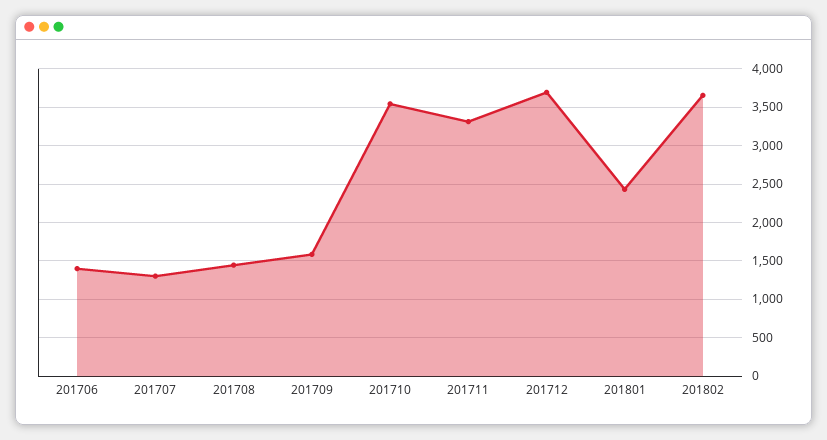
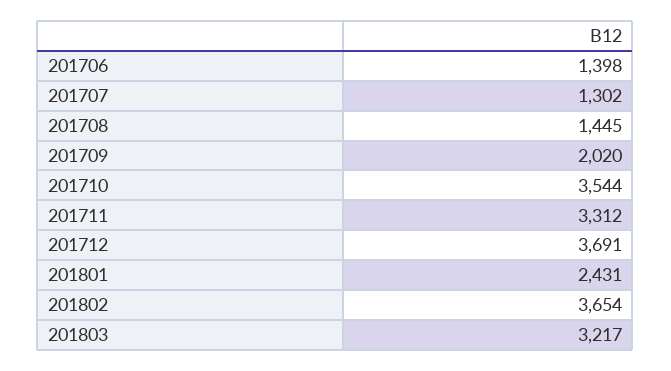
201709: 1600 -> 2020
201803: none -> 3217

